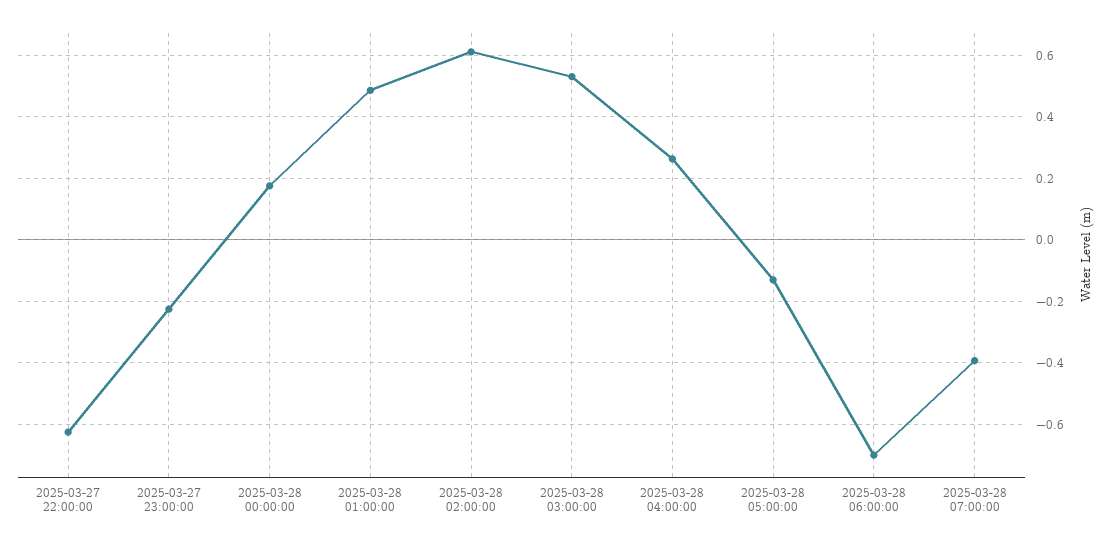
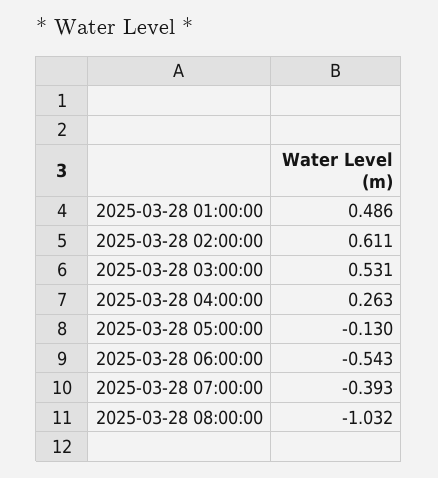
2025-03-27 22:00:00: -0.62 -> none
2025-03-27 23:00:00: -0.22 -> none
2025-03-28 00:00:00: 0.18 -> none
2025-03-28 06:00:00: -0.7 -> -0.543
2025-03-28 08:00:00: none -> -1.032

